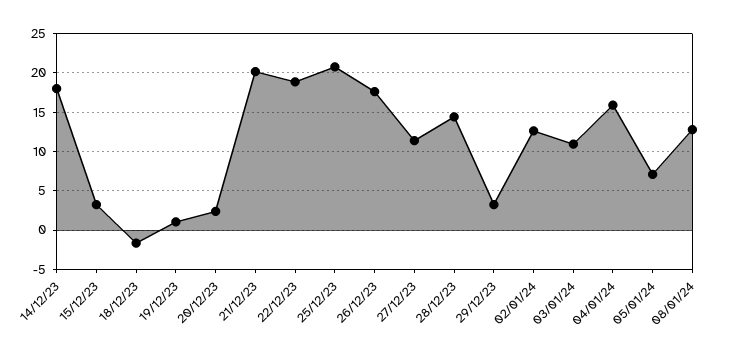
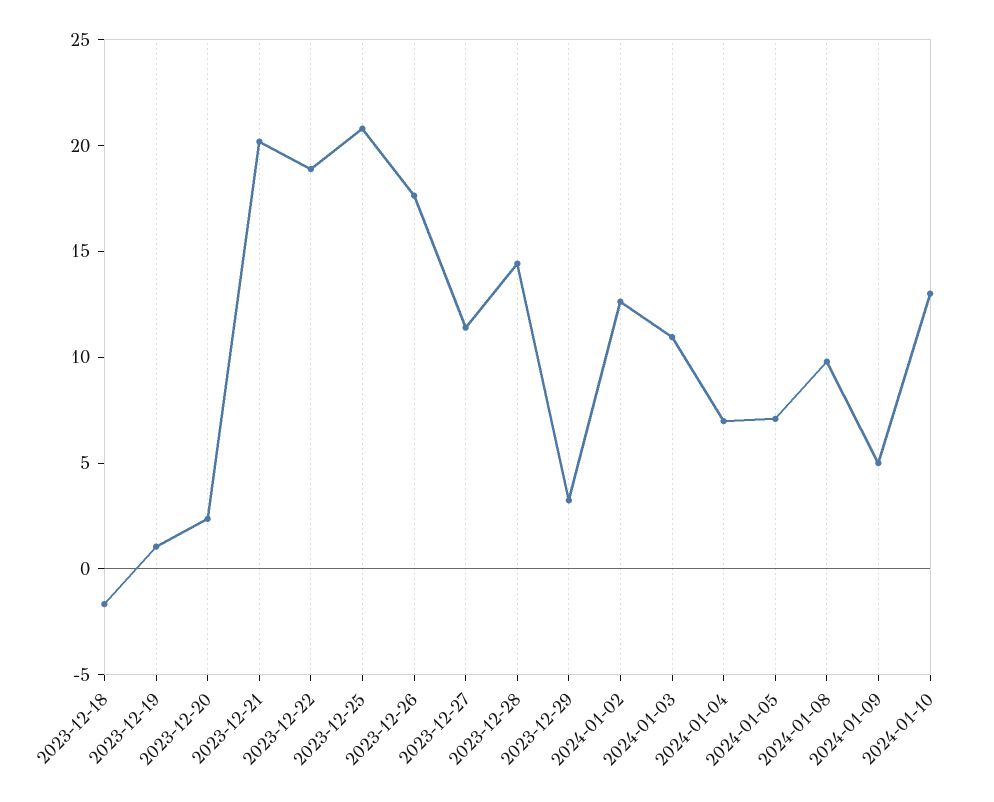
14/12/23: 18 -> none
15/12/23: 3 -> none
04/01/24: 16 -> 7
08/01/24: 13 -> 10
2024-01-09: none -> 5
2024-01-10: none -> 13

